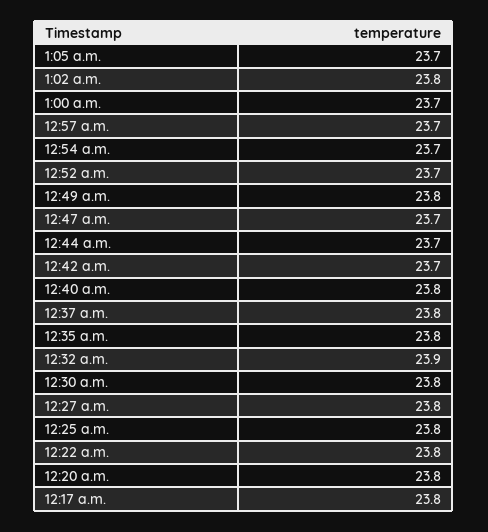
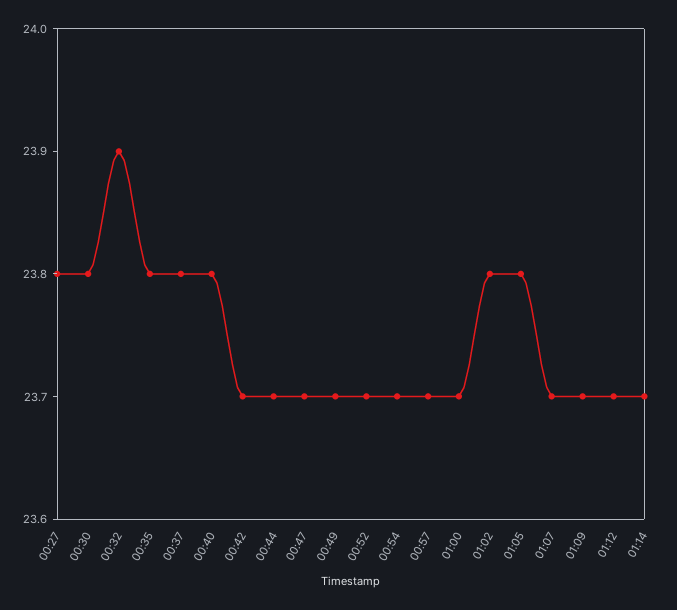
1:05 a.m.: 23.7 -> 23.8
12:49 a.m.: 23.8 -> 23.7
12:25 a.m.: 23.8 -> none
12:22 a.m.: 23.8 -> none
12:20 a.m.: 23.8 -> none
12:17 a.m.: 23.8 -> none
01:07: none -> 23.7
01:09: none -> 23.7
01:12: none -> 23.7
01:14: none -> 23.7

